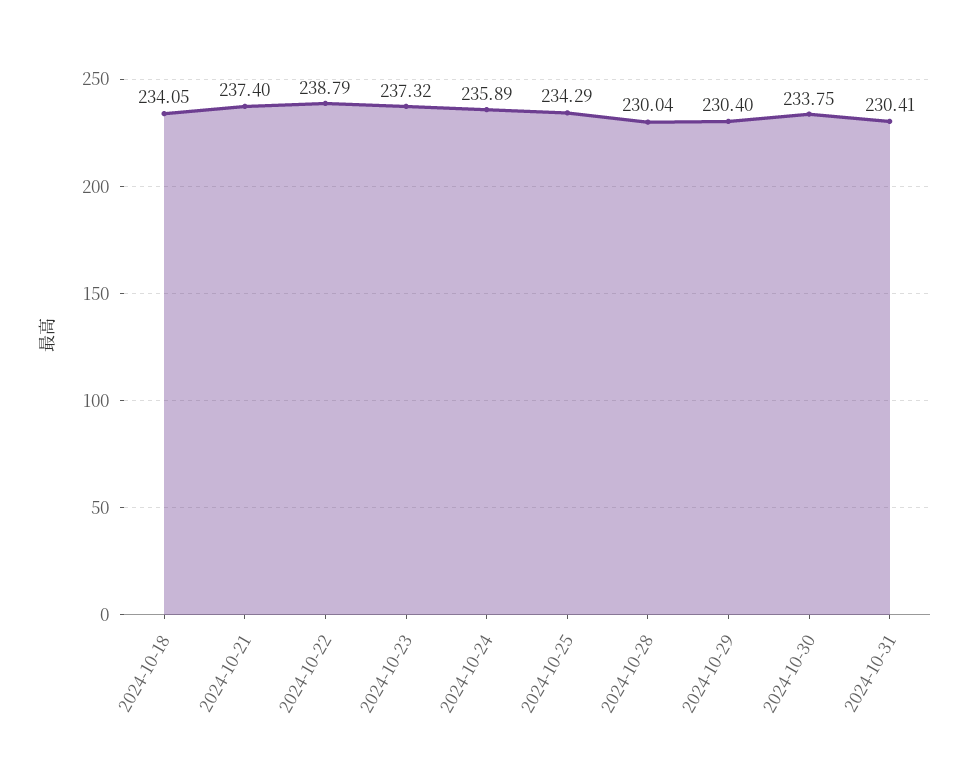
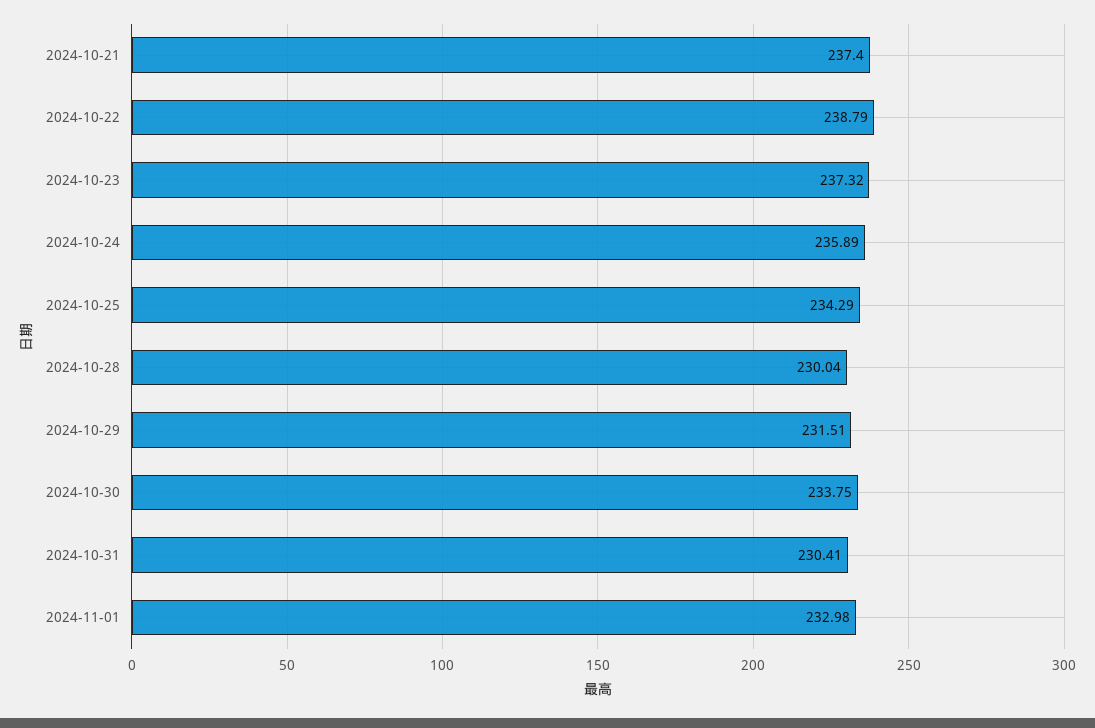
2024-10-18: 234.05 -> none
2024-10-29: 230.4 -> 231.51
2024-11-01: none -> 232.98

